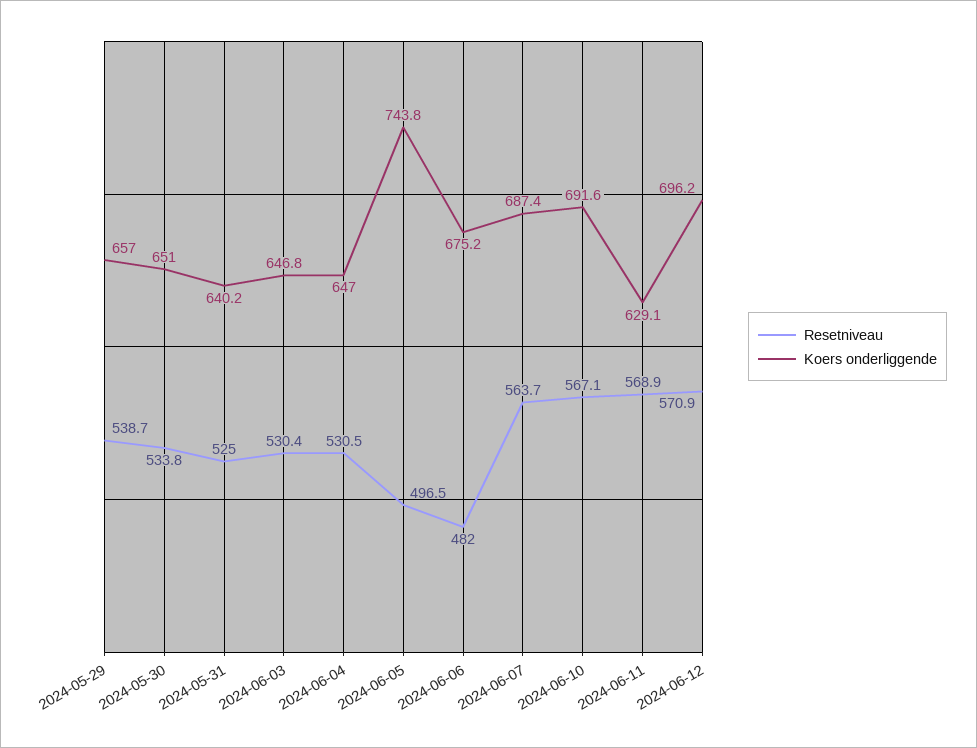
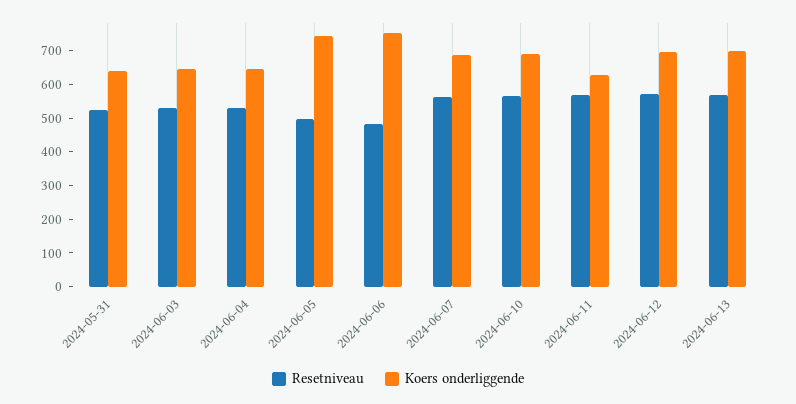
Resetniveau, 2024-05-29: 538.7 -> none
Koers onderliggende, 2024-05-29: 657 -> none
Resetniveau, 2024-05-30: 533.8 -> none
Koers onderliggende, 2024-05-30: 651 -> none
Koers onderliggende, 2024-06-06: 675.2 -> 750
Resetniveau, 2024-06-13: none -> 575
Koers onderliggende, 2024-06-13: none -> 700

